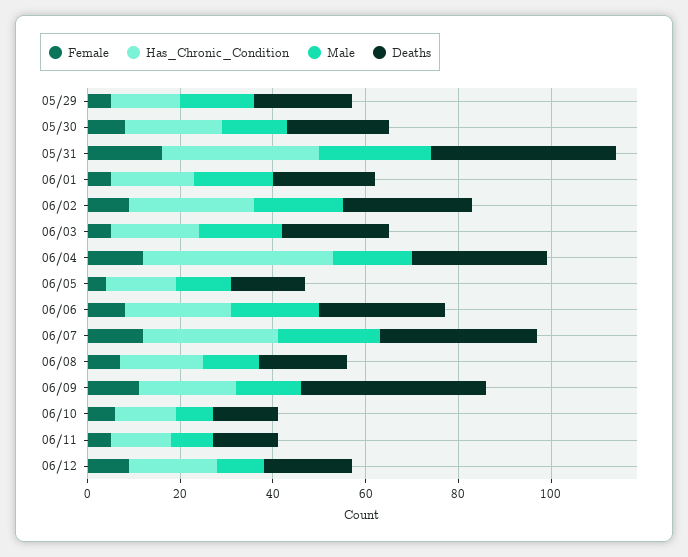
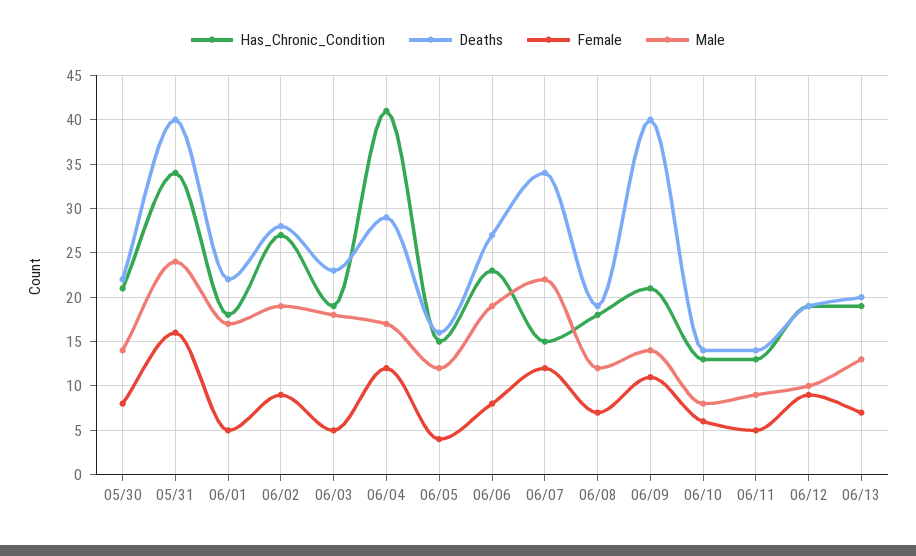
Female, 05/29: 5 -> none
Has_Chronic_Condition, 05/29: 15 -> none
Male, 05/29: 15 -> none
Deaths, 05/29: 20 -> none
Has_Chronic_Condition, 06/07: 30 -> 15
Has_Chronic_Condition, 06/13: none -> 19
Deaths, 06/13: none -> 20
Female, 06/13: none -> 7
Male, 06/13: none -> 13

